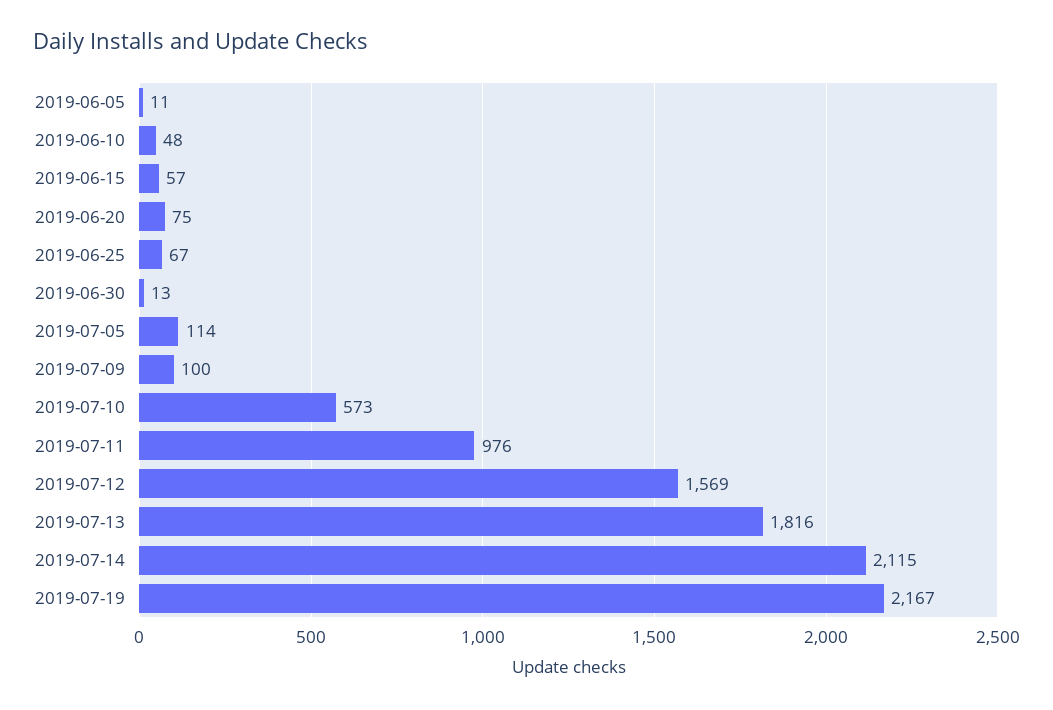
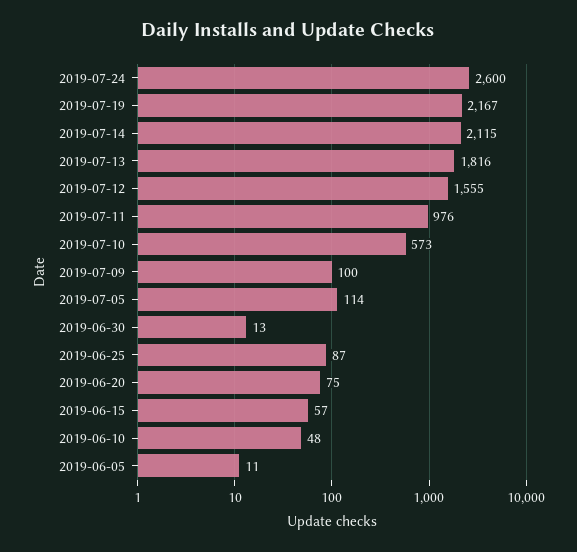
2019-06-25: 67 -> 87
2019-07-12: 1569 -> 1555
2019-07-24: none -> 2600

